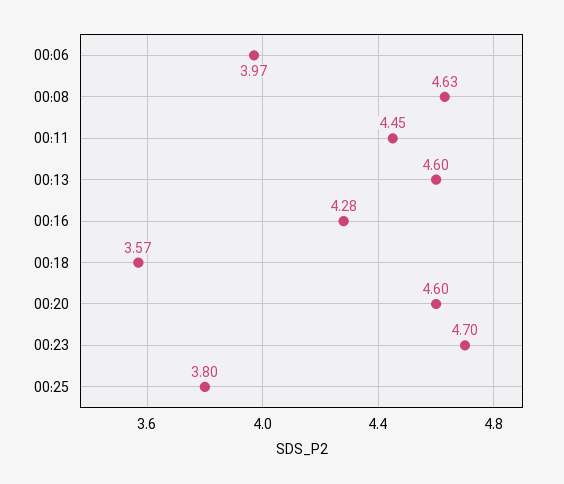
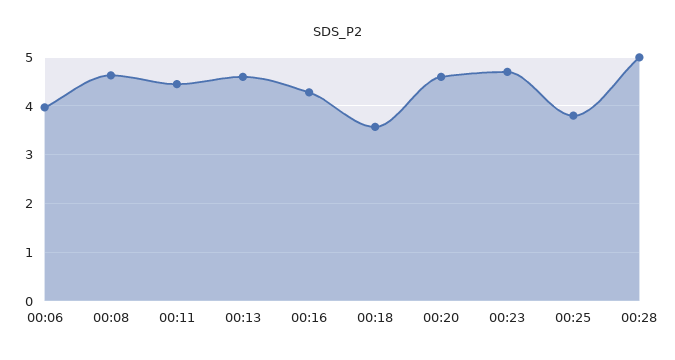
00:28: none -> 5

